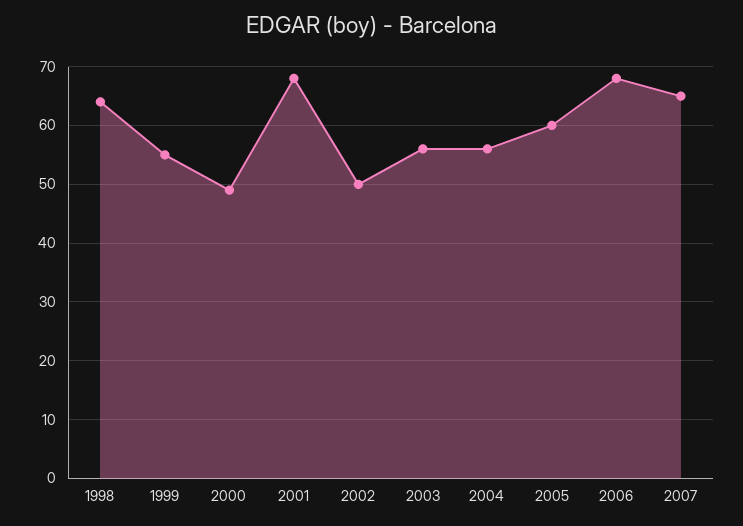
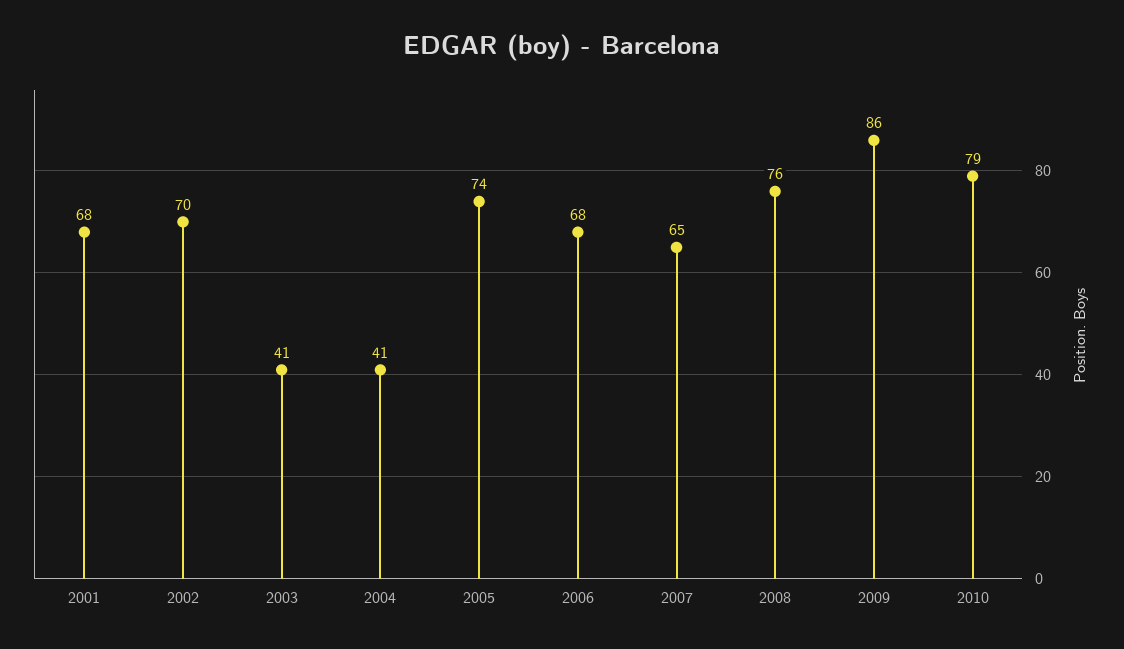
1998: 65 -> none
1999: 55 -> none
2000: 50 -> none
2002: 50 -> 70
2003: 55 -> 41
2004: 55 -> 41
2005: 60 -> 74
2008: none -> 76
2009: none -> 86
2010: none -> 79

